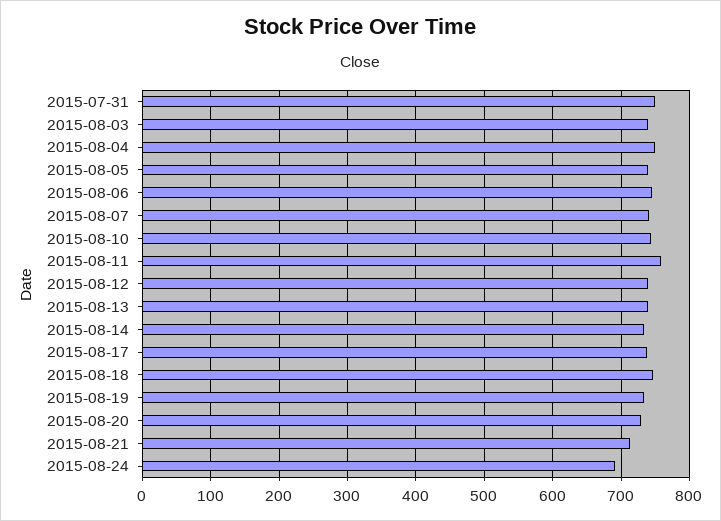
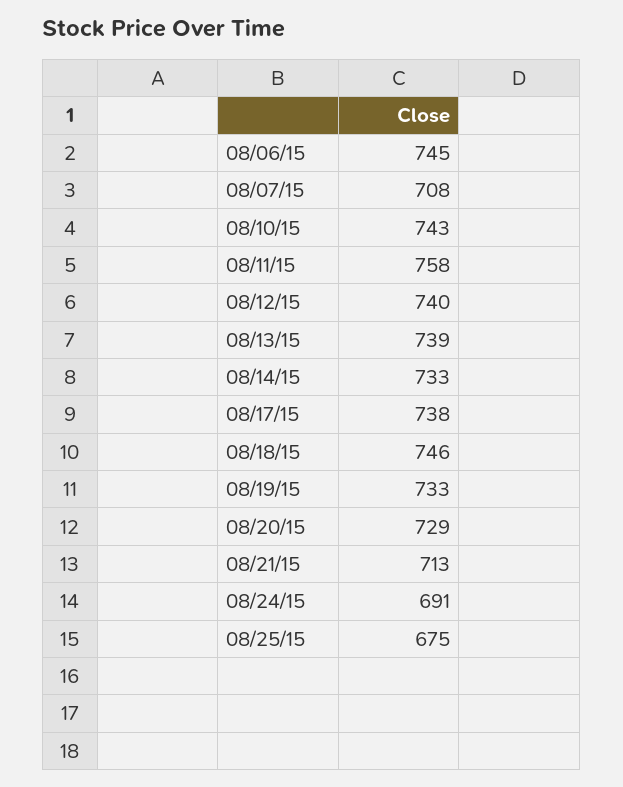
2015-07-31: 750 -> none
2015-08-03: 740 -> none
2015-08-04: 750 -> none
2015-08-05: 740 -> none
2015-08-07: 740 -> 708
08/25/15: none -> 675

